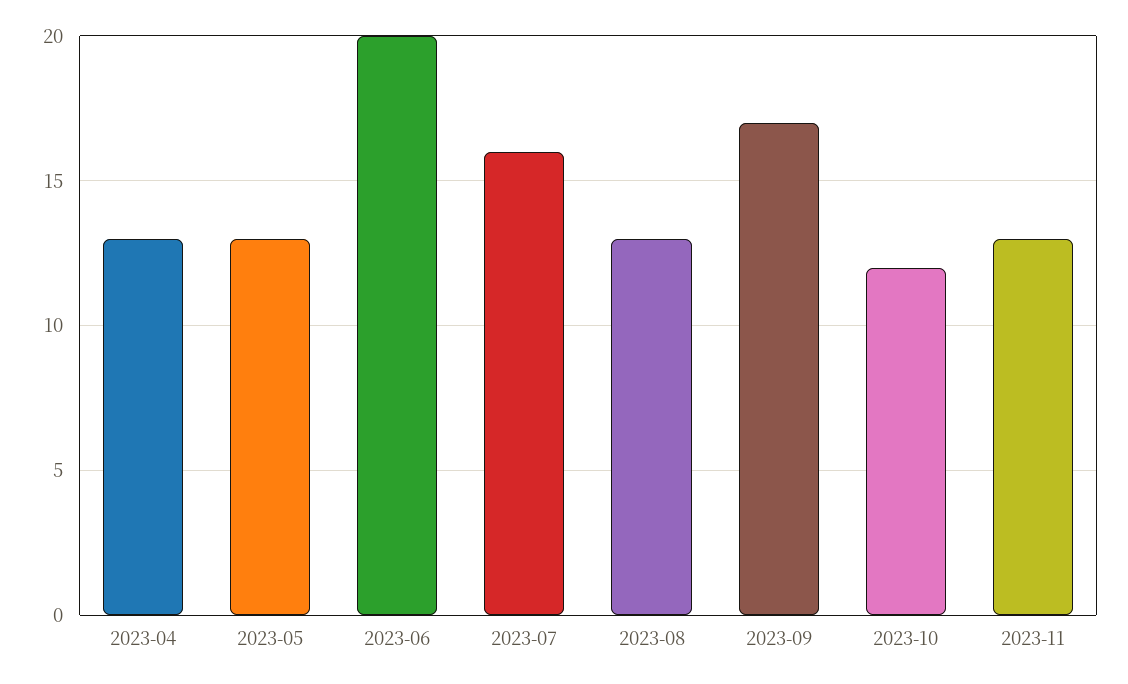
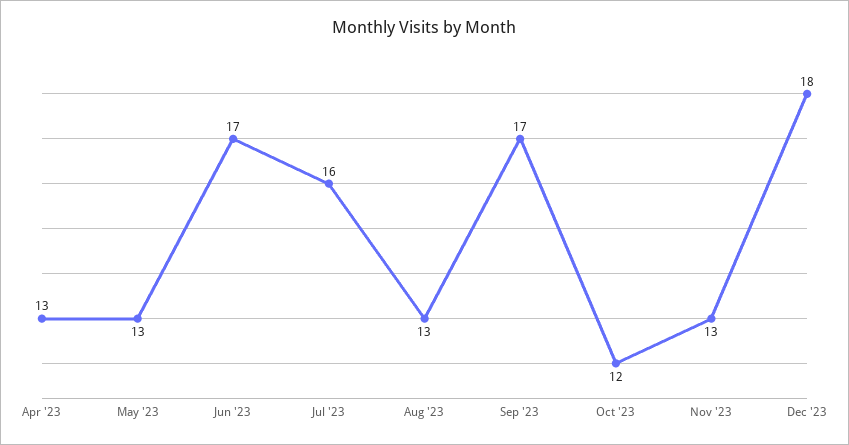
2023-06: 20 -> 17
Dec '23: none -> 18

